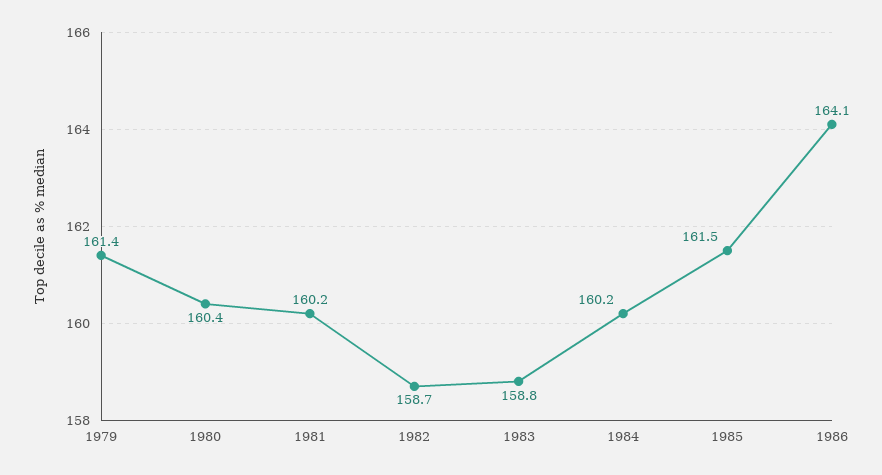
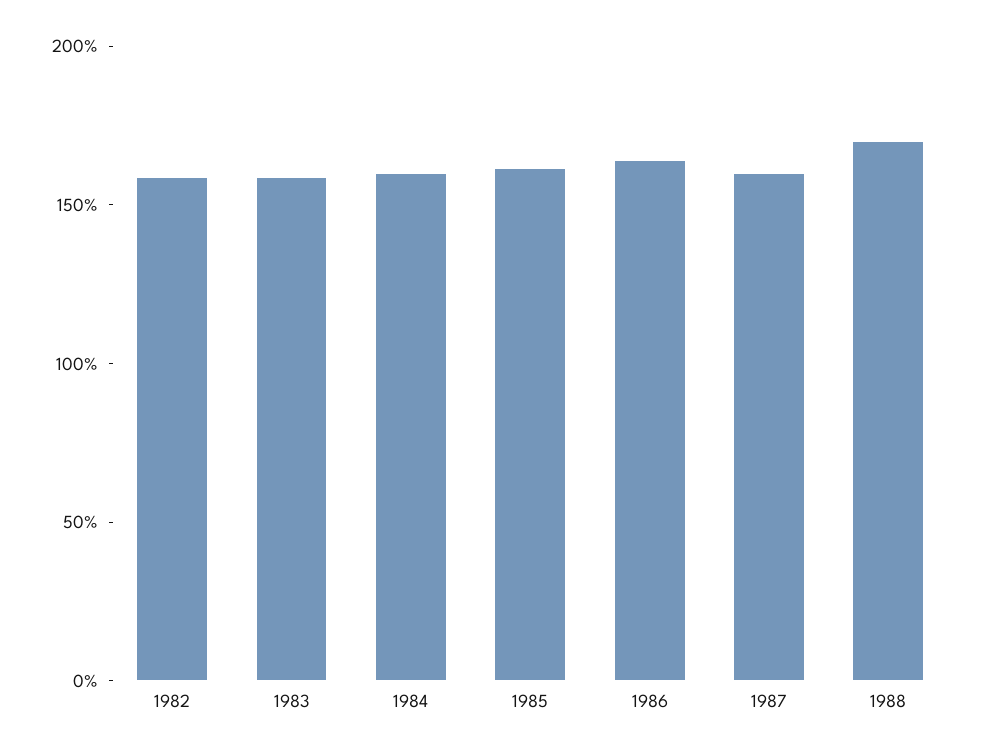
1979: 161.4 -> none
1980: 160.4 -> none
1981: 160.2 -> none
1987: none -> 160
1988: none -> 170

